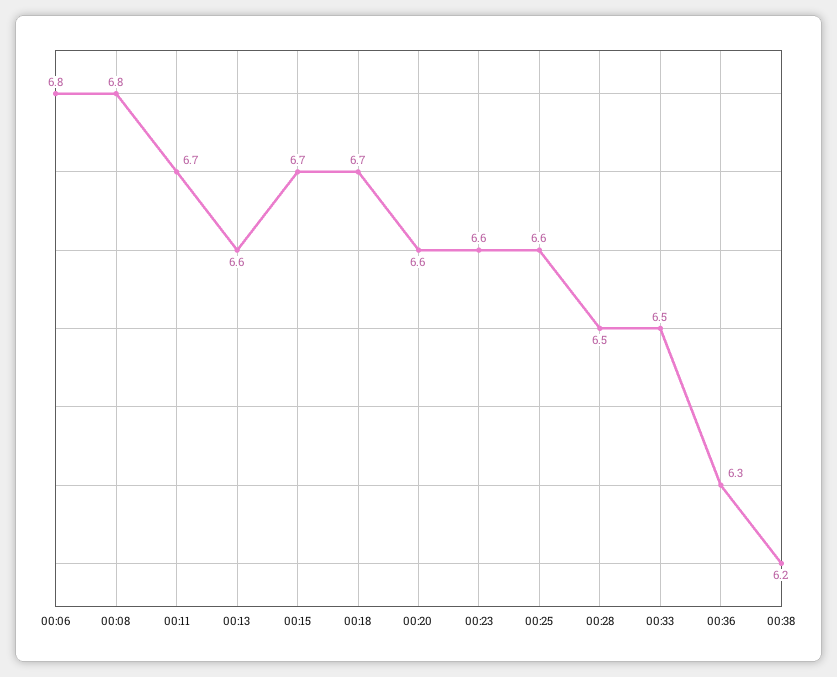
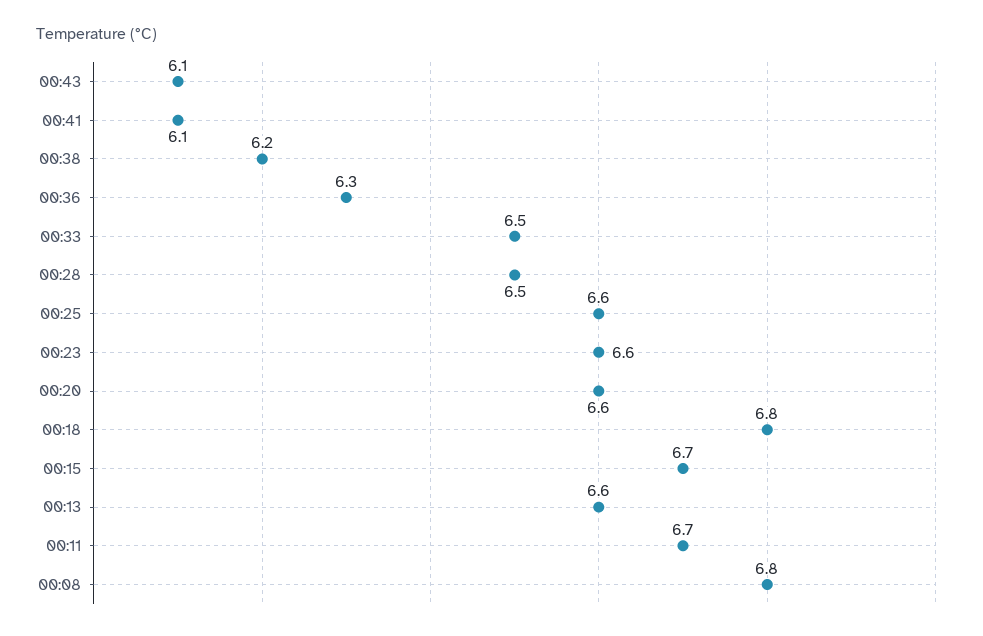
00:06: 6.8 -> none
00:18: 6.7 -> 6.8
00:43: none -> 6.1
00:41: none -> 6.1

